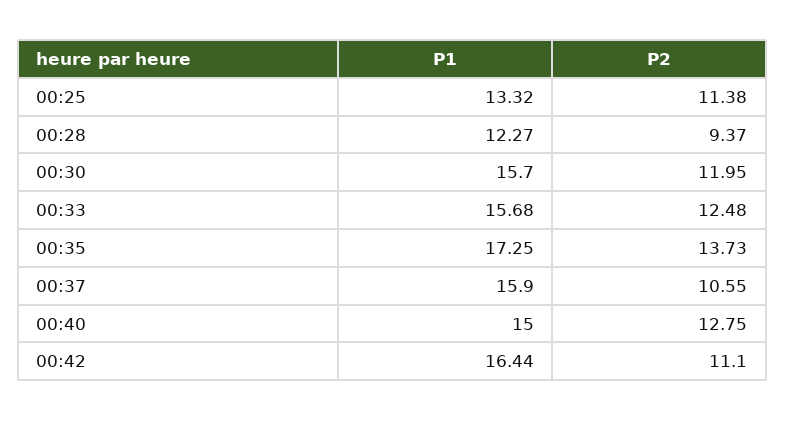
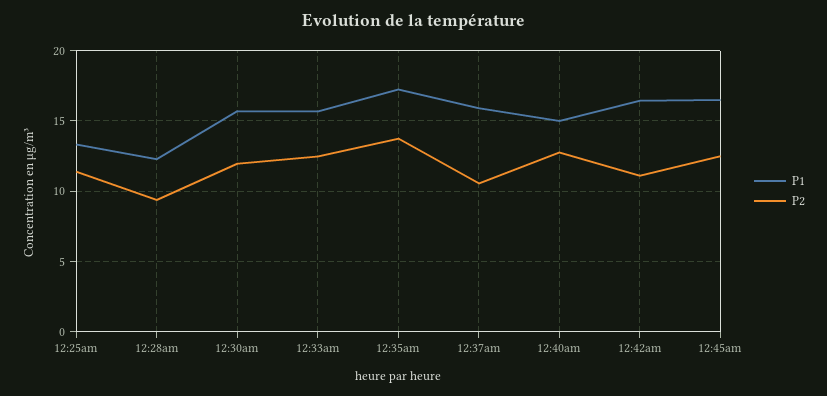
P1, 12:45am: none -> 16.5
P2, 12:45am: none -> 12.5

